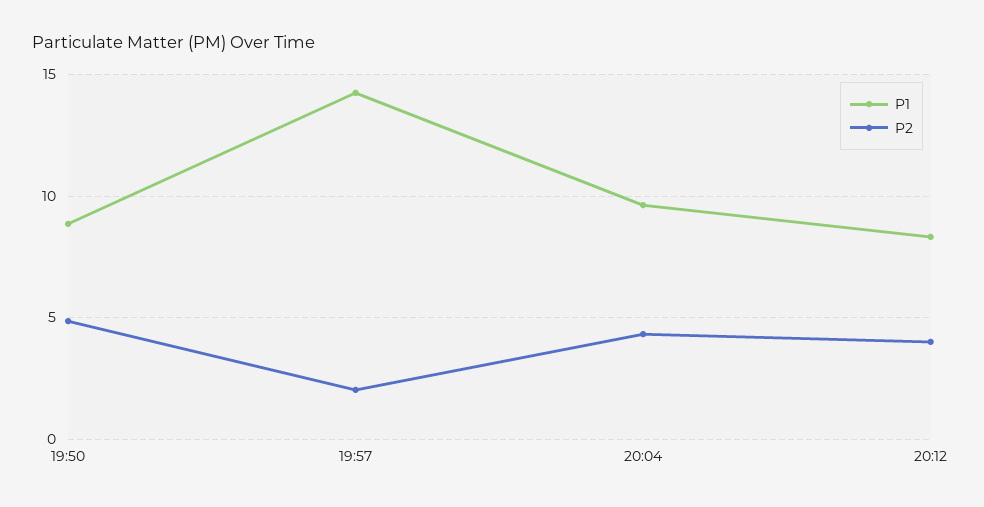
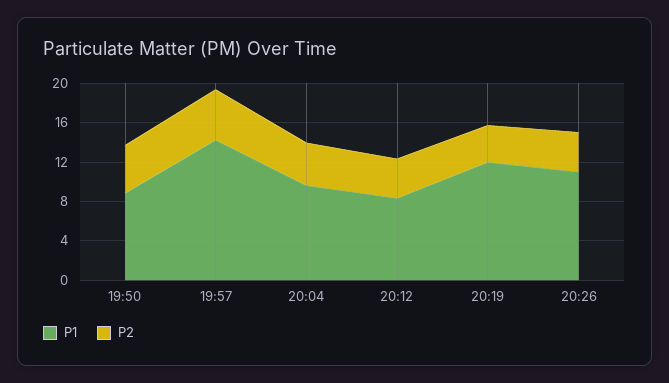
P2, 19:57: 2 -> 5
P1, 20:19: none -> 12
P2, 20:19: none -> 4
P1, 20:26: none -> 11
P2, 20:26: none -> 4

